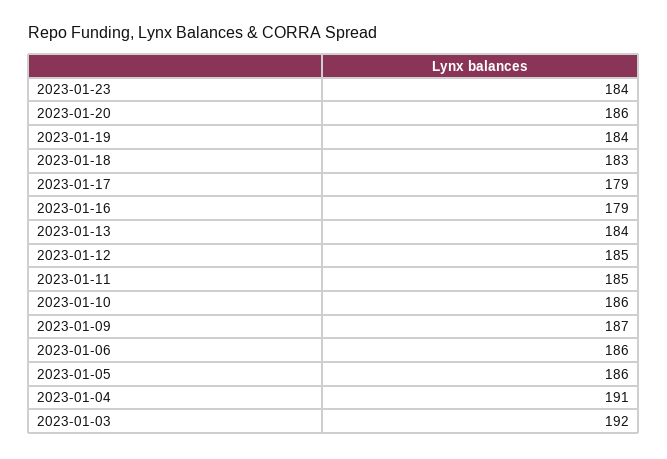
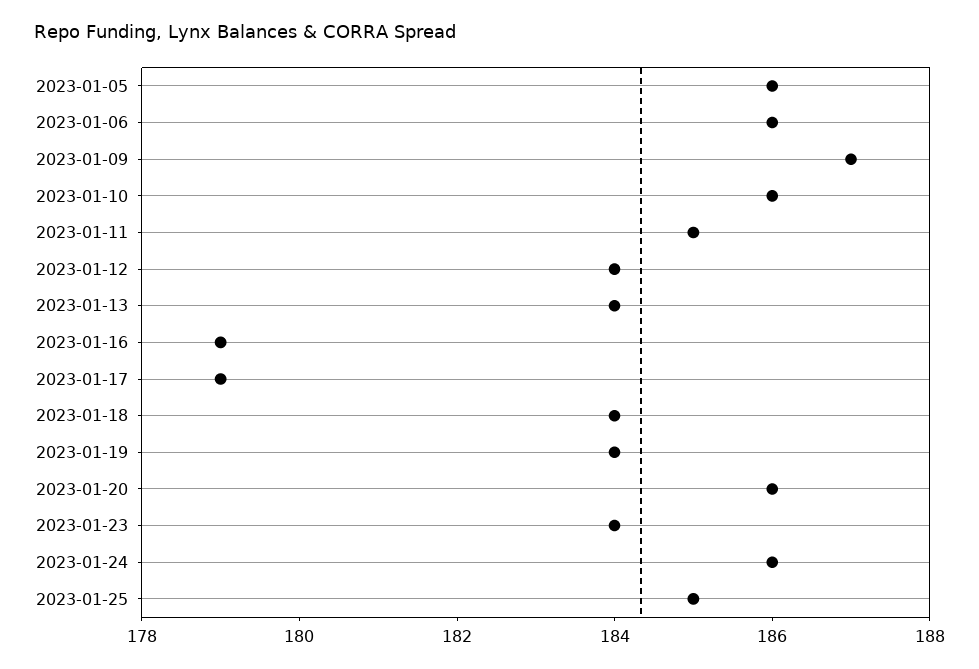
2023-01-18: 183 -> 184
2023-01-12: 185 -> 184
2023-01-04: 191 -> none
2023-01-03: 192 -> none
2023-01-24: none -> 186
2023-01-25: none -> 185

